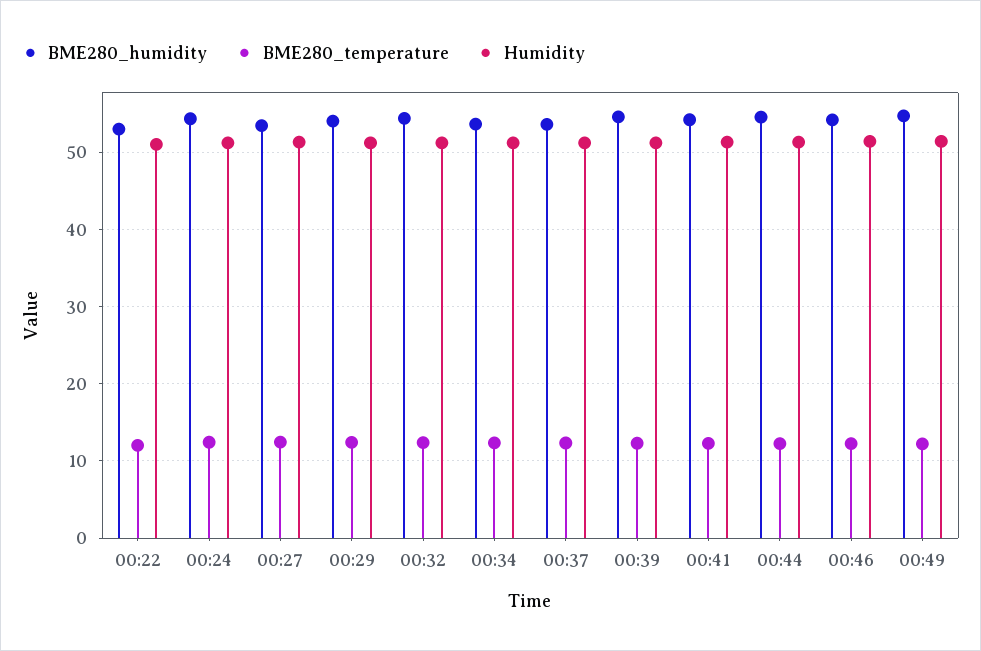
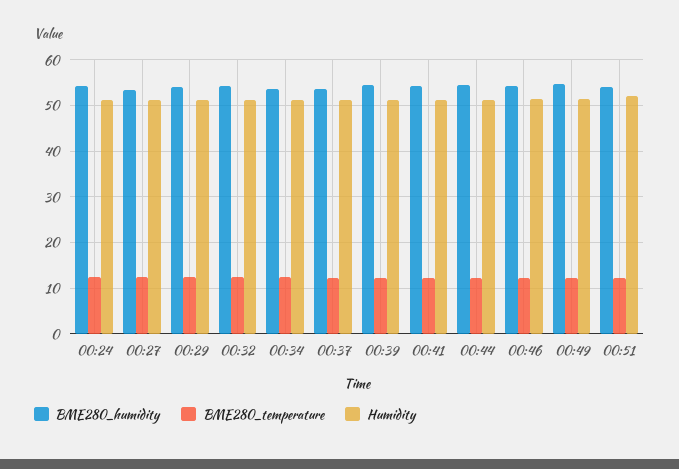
BME280_humidity, 00:22: 53 -> none
BME280_temperature, 00:22: 12 -> none
Humidity, 00:22: 51 -> none
BME280_humidity, 00:51: none -> 54
BME280_temperature, 00:51: none -> 12
Humidity, 00:51: none -> 52

